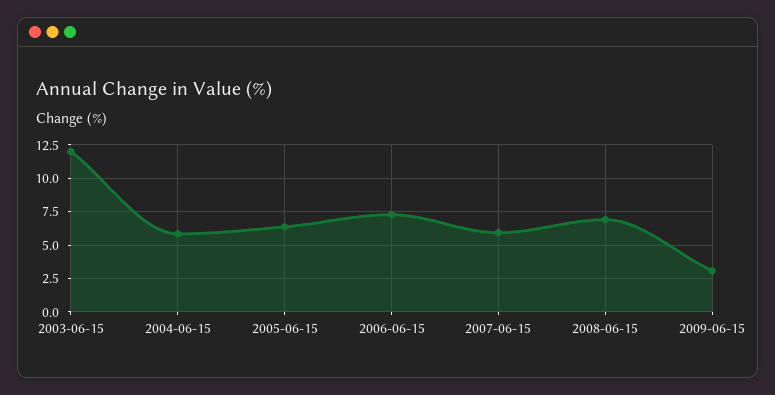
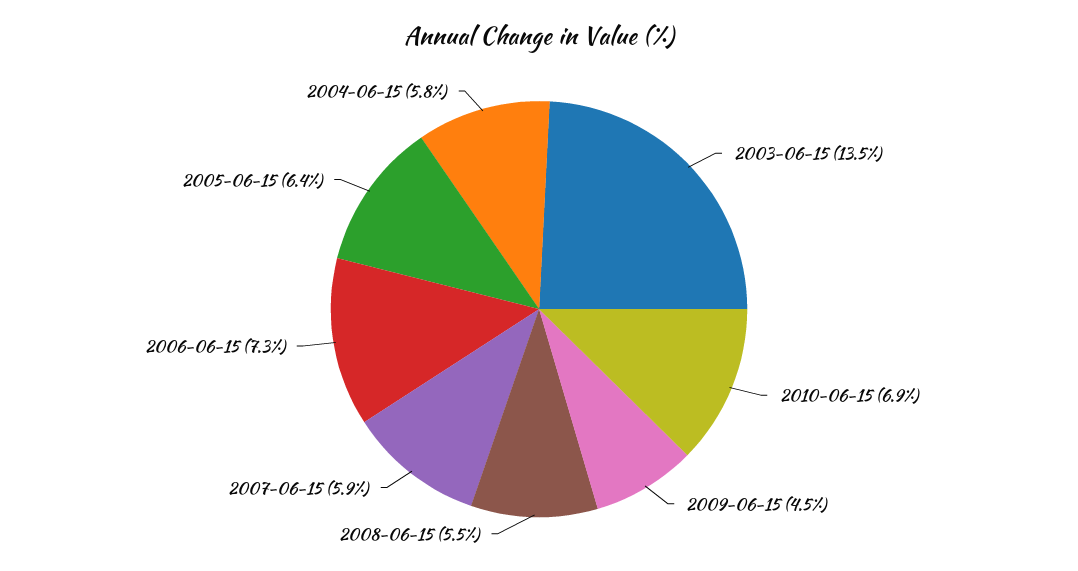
2003-06-15: 12 -> 13.5
2008-06-15: 7 -> 5.5
2009-06-15: 3 -> 4.5
2010-06-15: none -> 6.9

